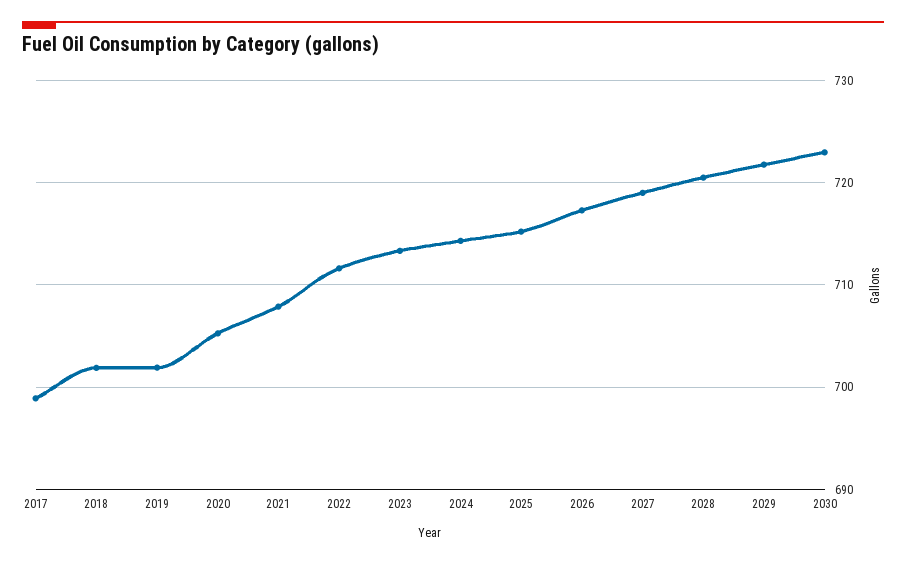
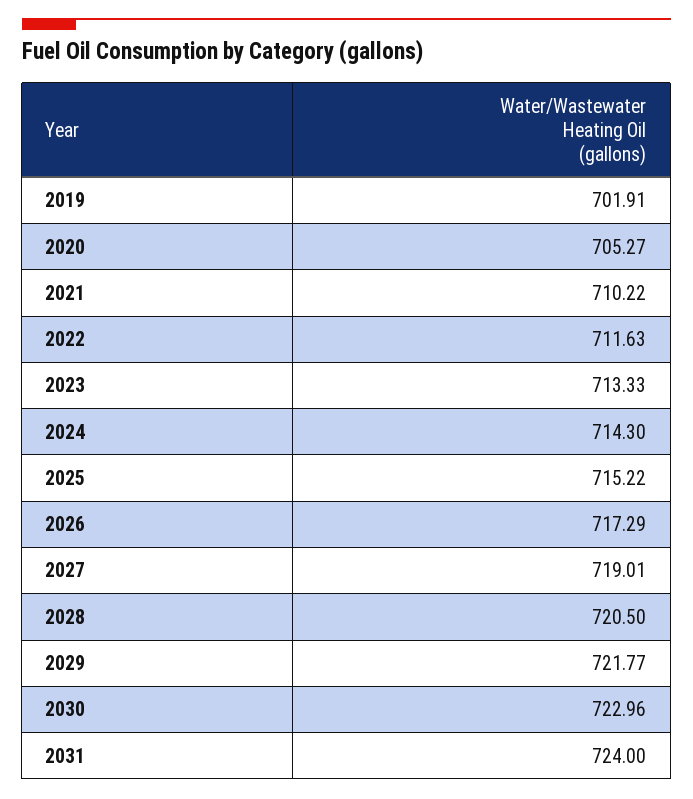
2017: 699 -> none
2018: 702 -> none
2021: 708 -> 710.22
2031: none -> 724

